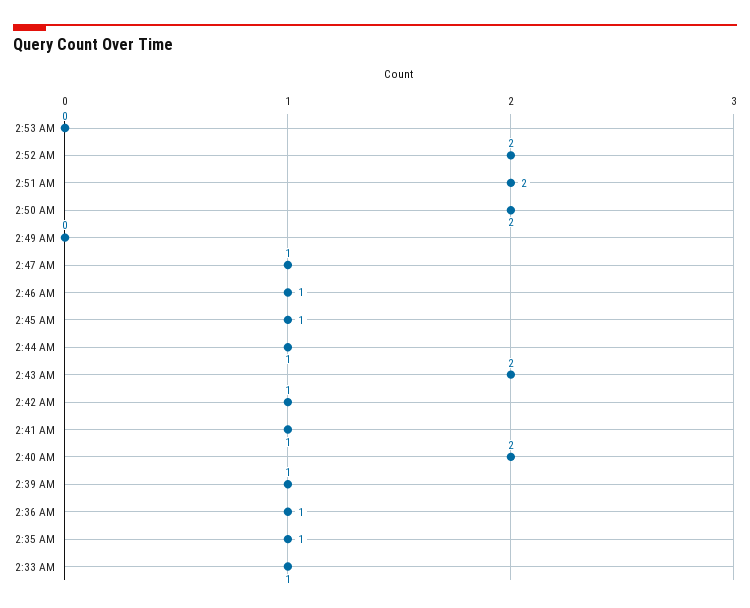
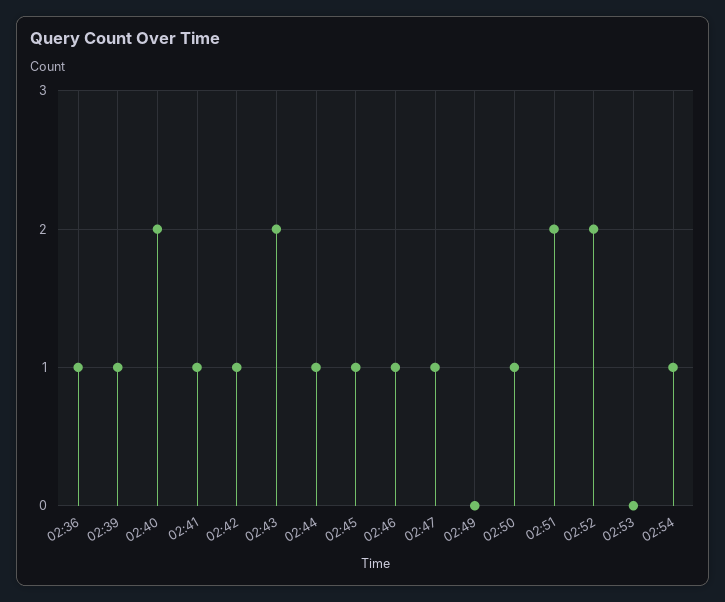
2:50 AM: 2 -> 1
2:35 AM: 1 -> none
2:33 AM: 1 -> none
02:54: none -> 1

